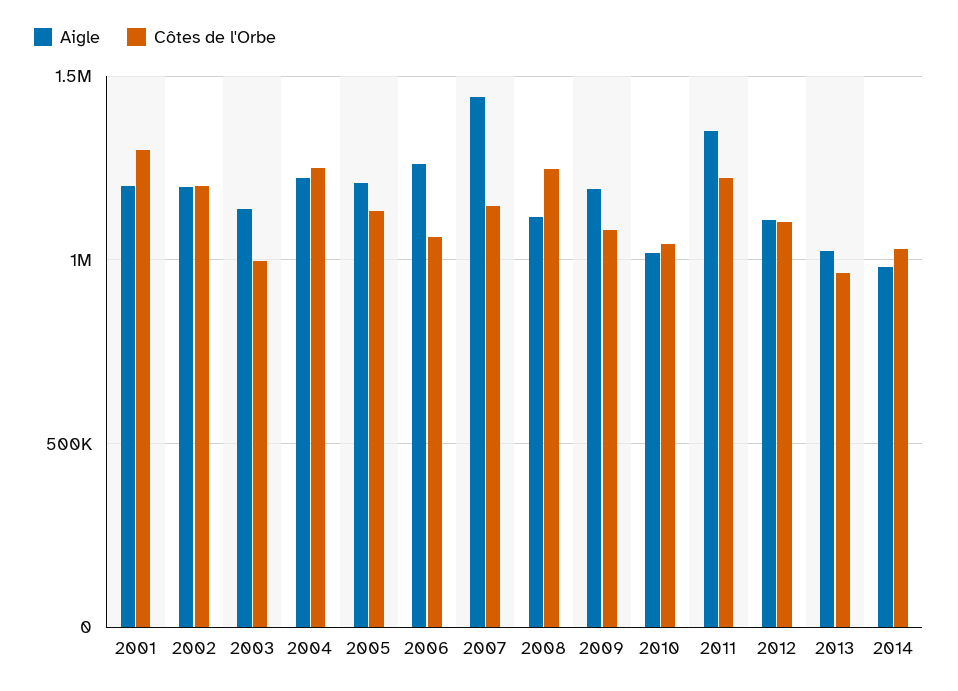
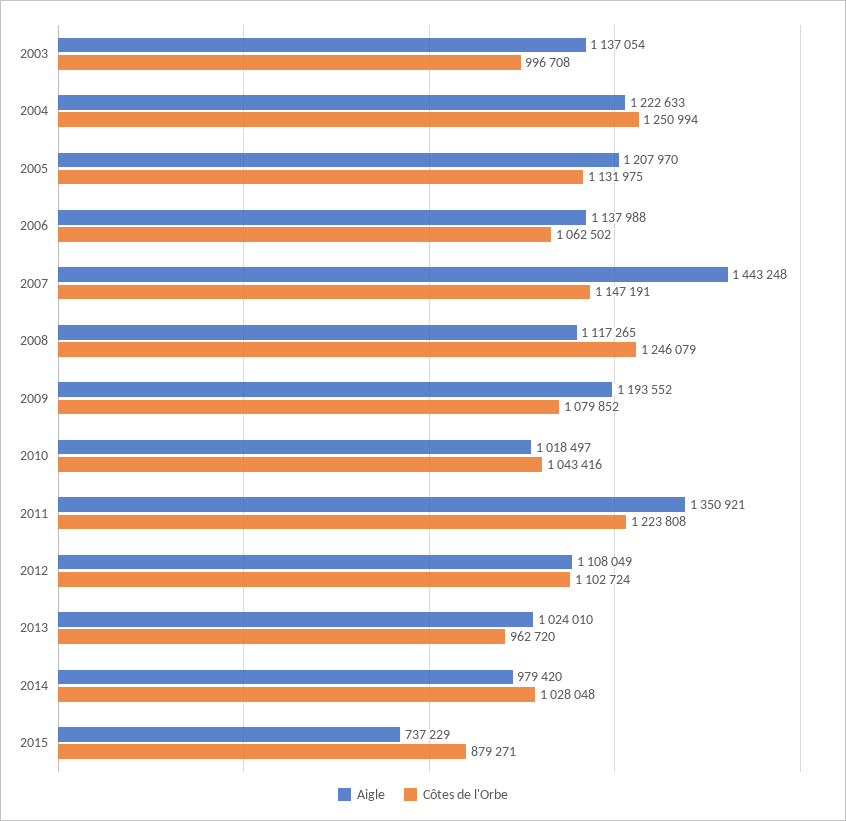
Aigle, 2001: 1200000 -> none
Côtes de l'Orbe, 2001: 1300000 -> none
Aigle, 2002: 1200000 -> none
Côtes de l'Orbe, 2002: 1200000 -> none
Aigle, 2006: 1250000 -> 1137988
Aigle, 2015: none -> 737229
Côtes de l'Orbe, 2015: none -> 879271

